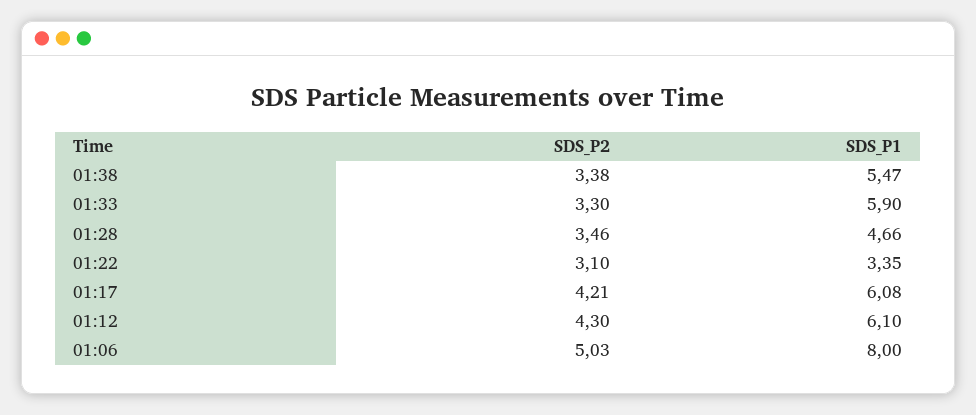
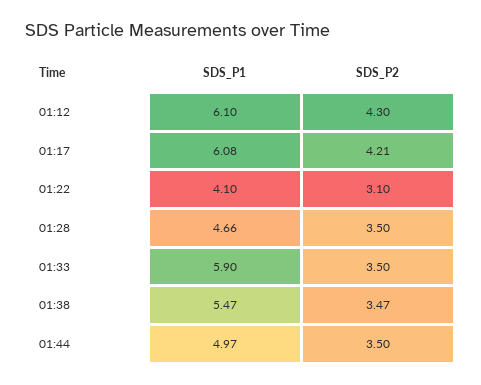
SDS_P2, 01:38: 3.38 -> 3.47
SDS_P2, 01:33: 3.3 -> 3.5
SDS_P2, 01:28: 3.46 -> 3.5
SDS_P1, 01:22: 3.35 -> 4.1
SDS_P2, 01:06: 5.03 -> none
SDS_P1, 01:06: 8 -> none
SDS_P1, 01:44: none -> 4.97
SDS_P2, 01:44: none -> 3.5

